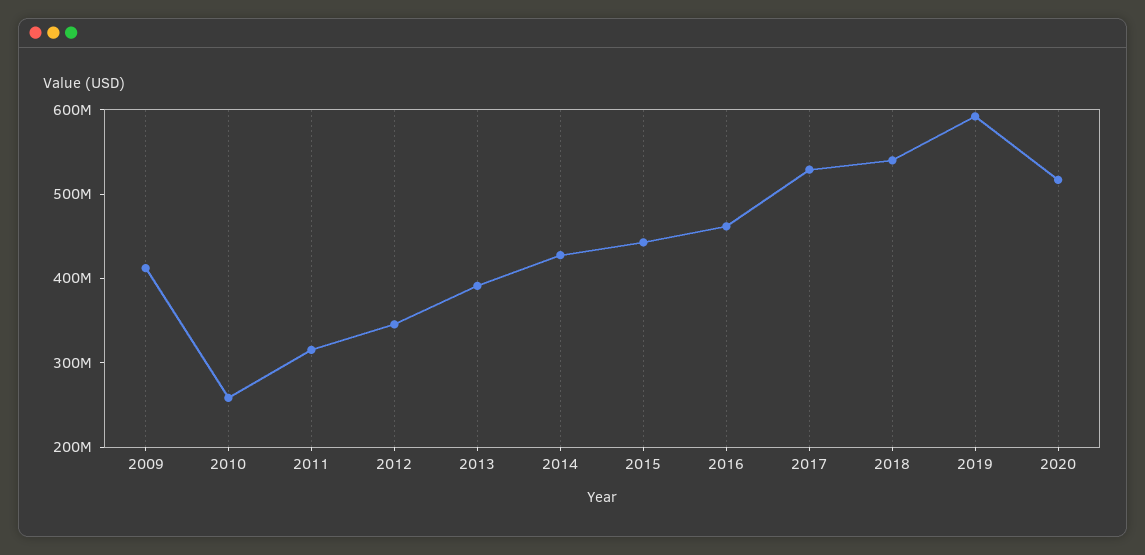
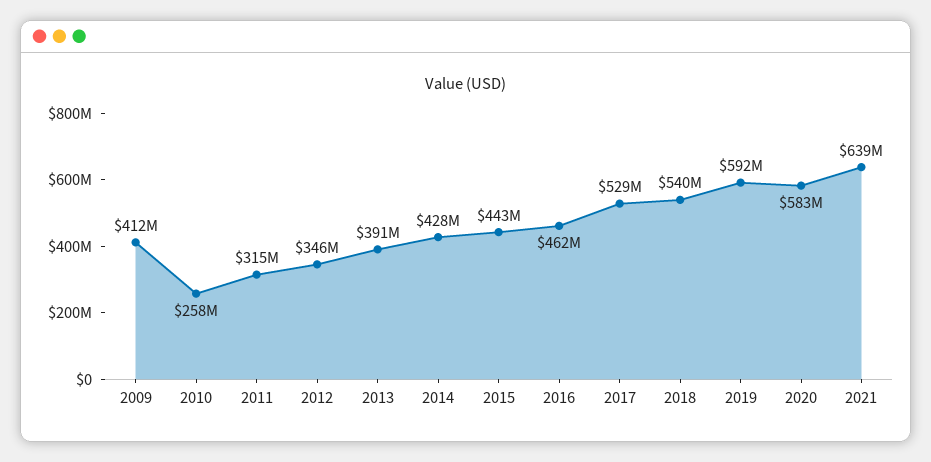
2020: 520000000 -> 583000000
2021: none -> 639000000

